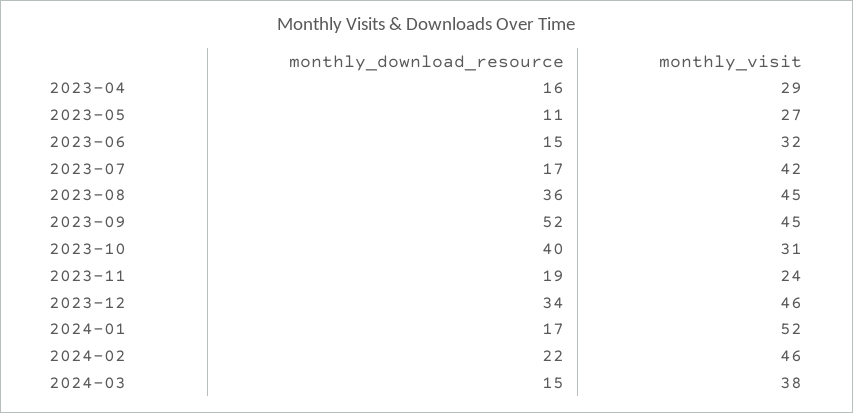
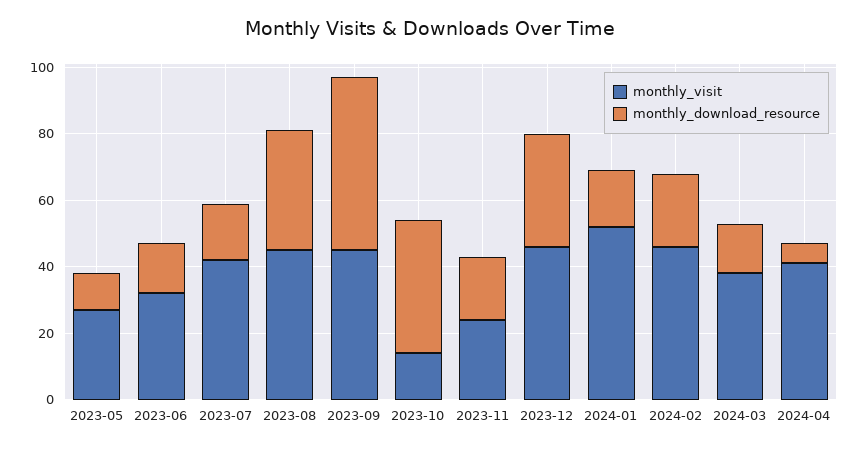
monthly_download_resource, 2023-04: 16 -> none
monthly_visit, 2023-04: 29 -> none
monthly_visit, 2023-10: 31 -> 15
monthly_visit, 2024-04: none -> 40
monthly_download_resource, 2024-04: none -> 5

